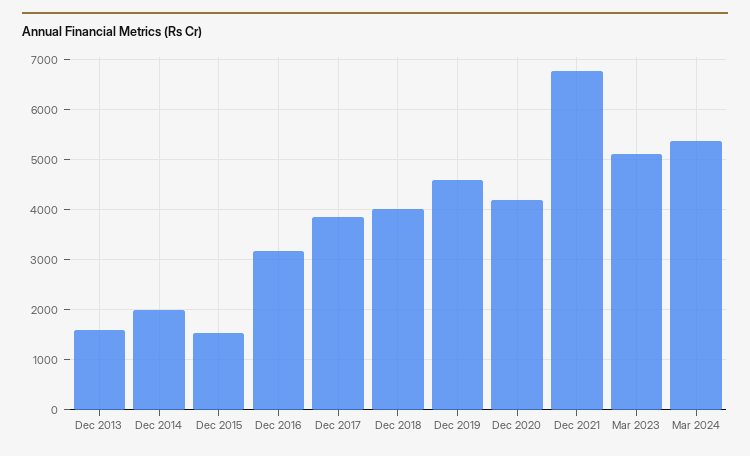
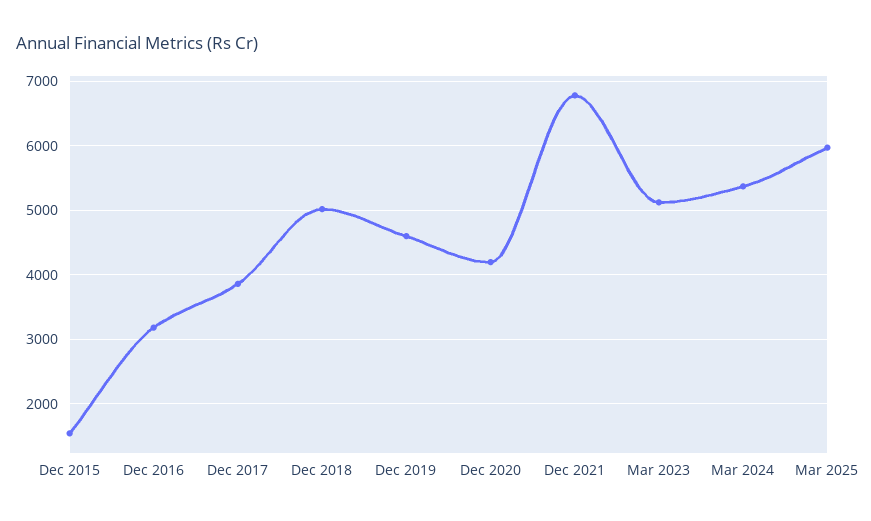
Dec 2013: 1600 -> none
Dec 2014: 2000 -> none
Dec 2018: 4000 -> 5000
Mar 2025: none -> 6000

